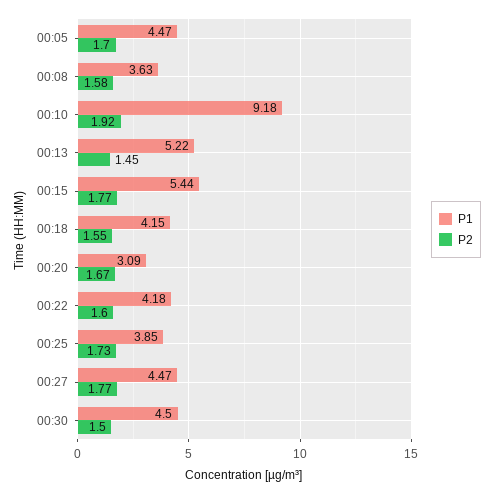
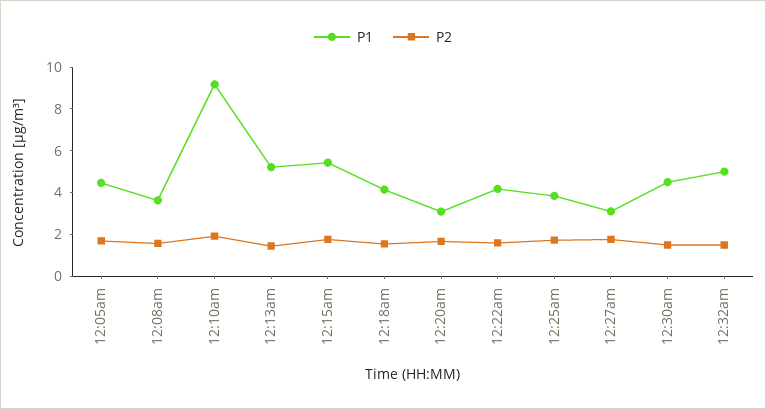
P1, 00:27: 4.47 -> 3
P1, 12:32am: none -> 5
P2, 12:32am: none -> 1.5

